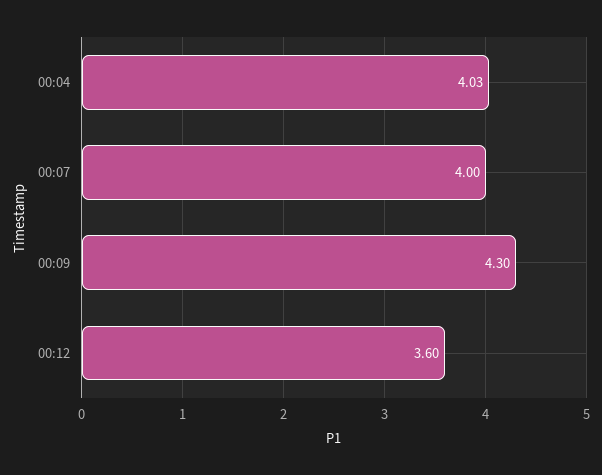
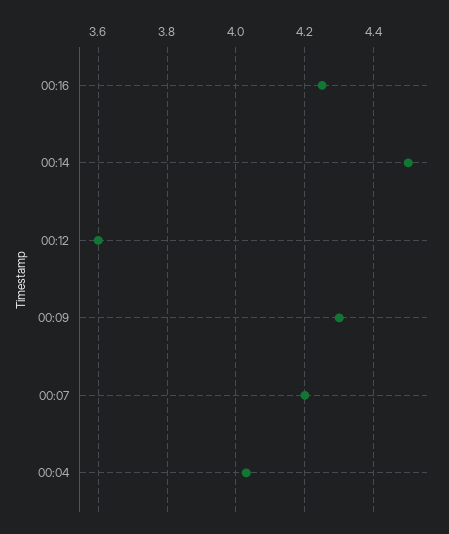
00:07: 4 -> 4.2
00:16: none -> 4.25
00:14: none -> 4.5

